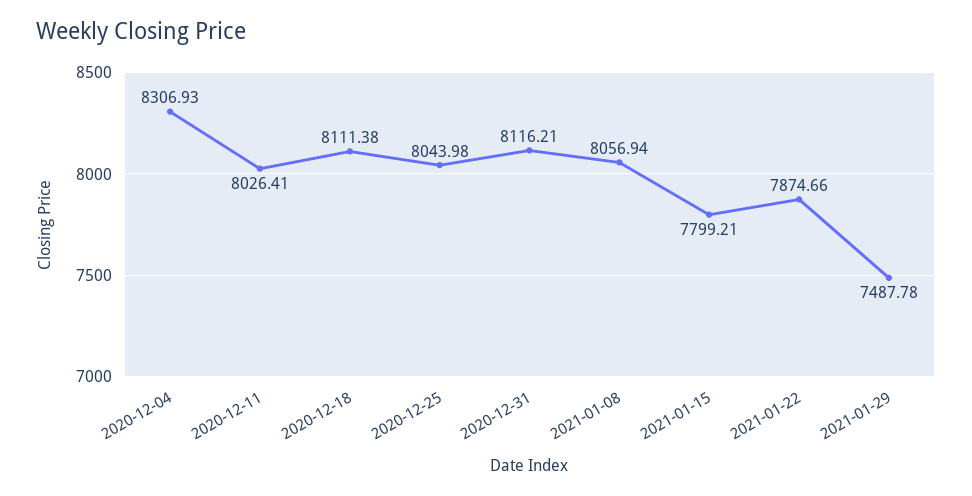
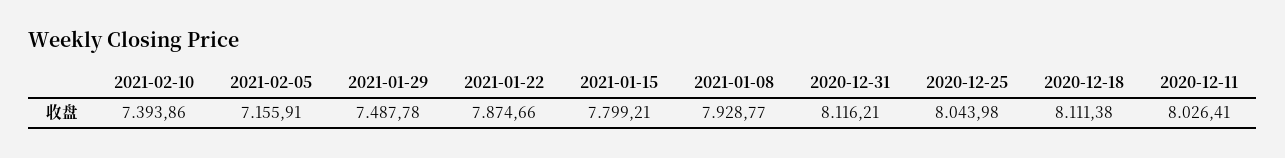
2020-12-04: 8306.93 -> none
2021-01-08: 8056.94 -> 7928.77
2021-02-10: none -> 7393.86
2021-02-05: none -> 7155.91

